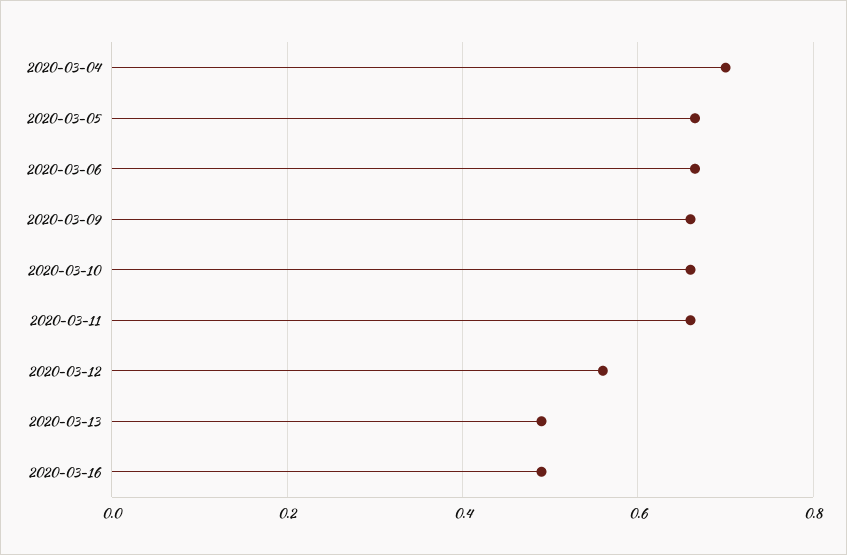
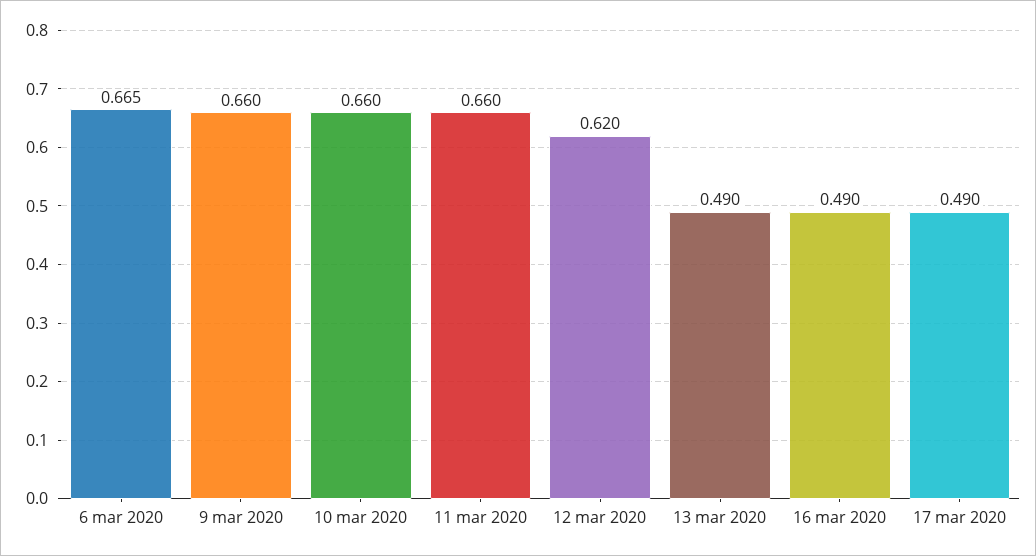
2020-03-04: 0.7 -> none
2020-03-05: 0.66 -> none
2020-03-12: 0.56 -> 0.62
17 mar 2020: none -> 0.49

